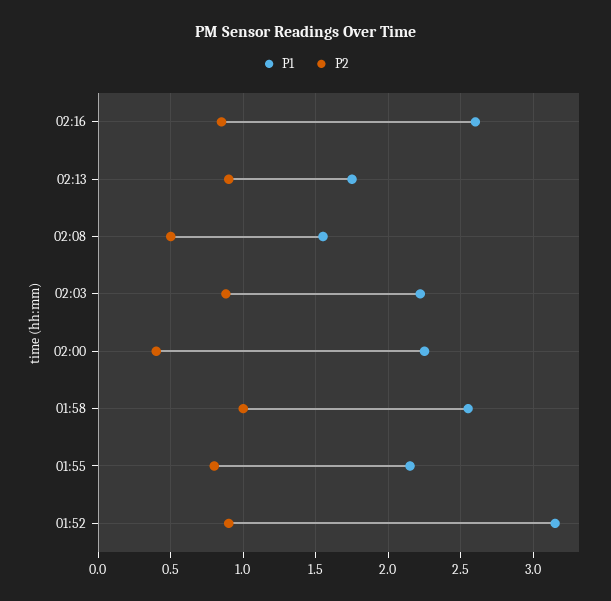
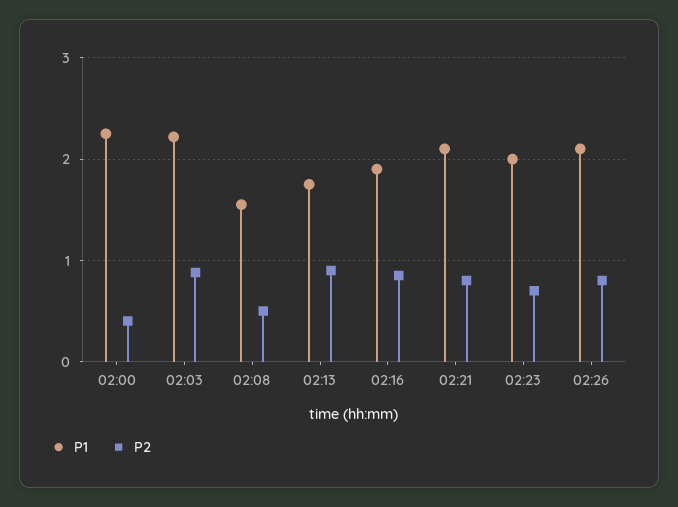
P1, 02:16: 2.6 -> 1.9
P1, 01:58: 2.55 -> none
P2, 01:58: 1 -> none
P1, 01:55: 2.15 -> none
P2, 01:55: 0.8 -> none
P1, 01:52: 3.15 -> none
P2, 01:52: 0.9 -> none
P1, 02:21: none -> 2.1
P2, 02:21: none -> 0.8
P1, 02:23: none -> 2
P2, 02:23: none -> 0.7
P1, 02:26: none -> 2.1
P2, 02:26: none -> 0.8

